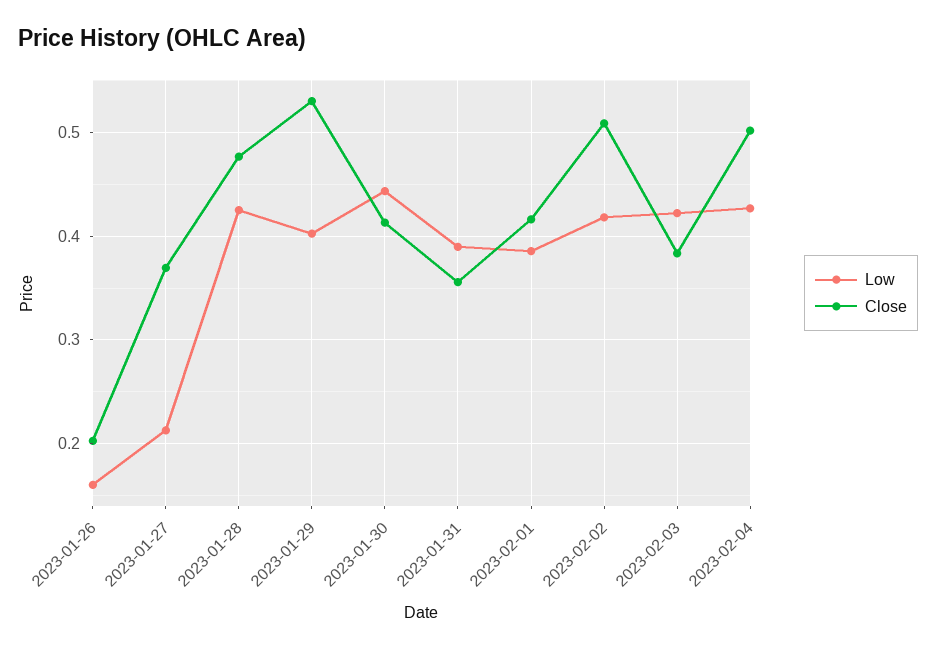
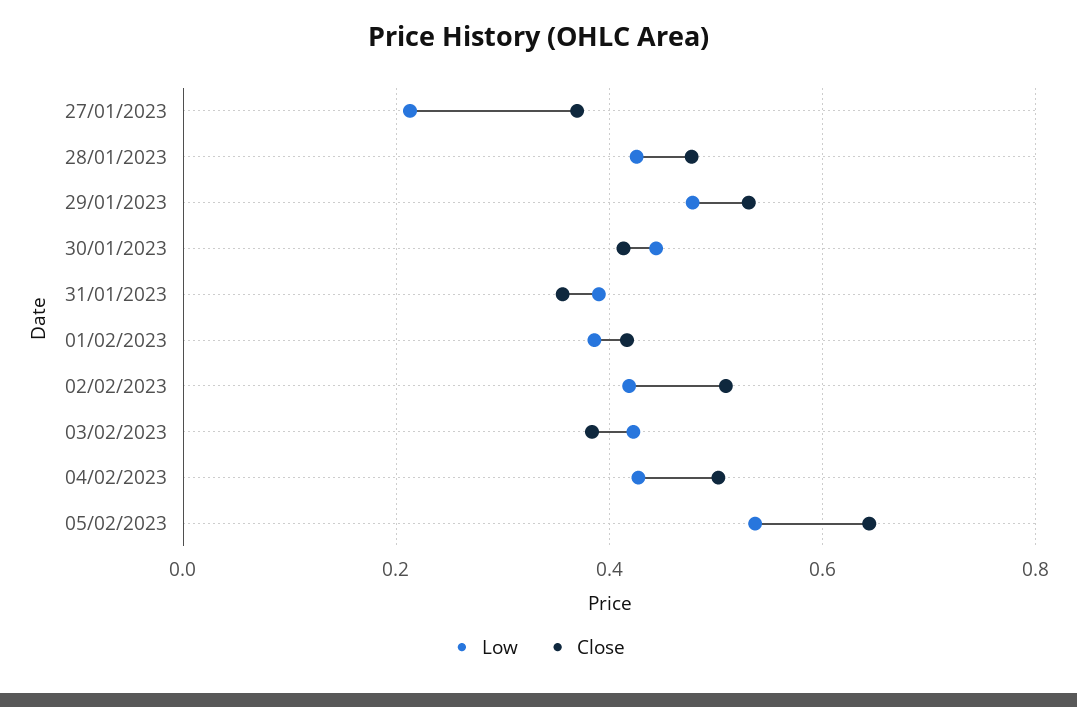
Low, 2023-01-26: 0.16 -> none
Close, 2023-01-26: 0.2 -> none
Low, 2023-01-29: 0.4 -> 0.48
Low, 05/02/2023: none -> 0.54
Close, 05/02/2023: none -> 0.64

